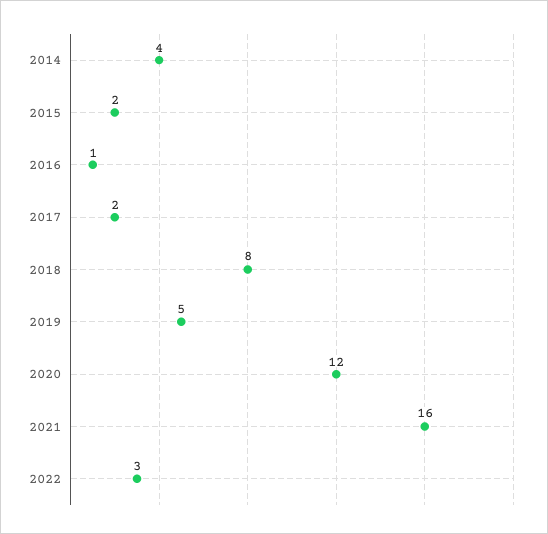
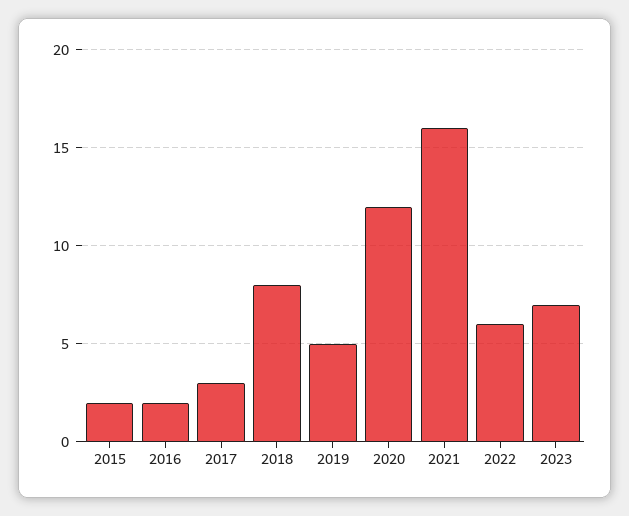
2014: 4 -> none
2016: 1 -> 2
2017: 2 -> 3
2022: 3 -> 6
2023: none -> 7

